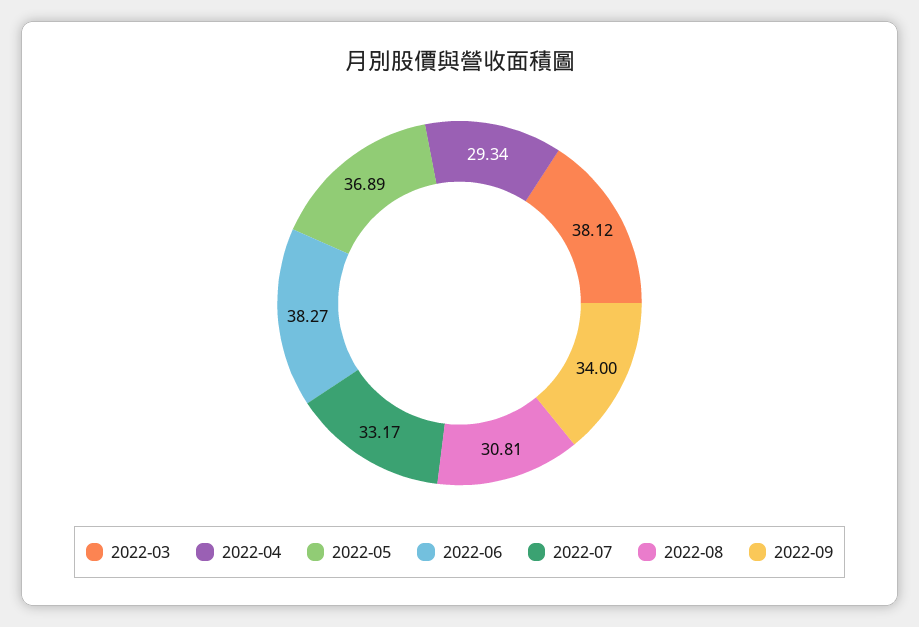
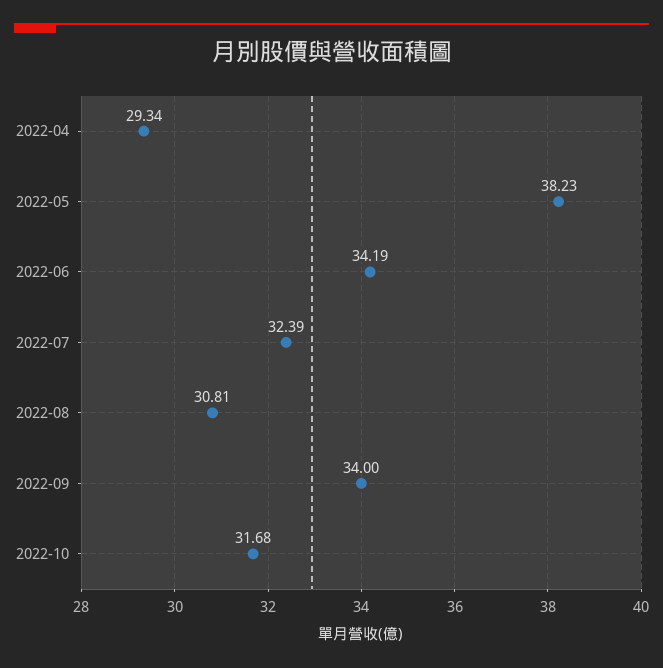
2022-03: 38.12 -> none
2022-05: 36.89 -> 38.23
2022-06: 38.27 -> 34.19
2022-07: 33.17 -> 32.39
2022-10: none -> 31.68

